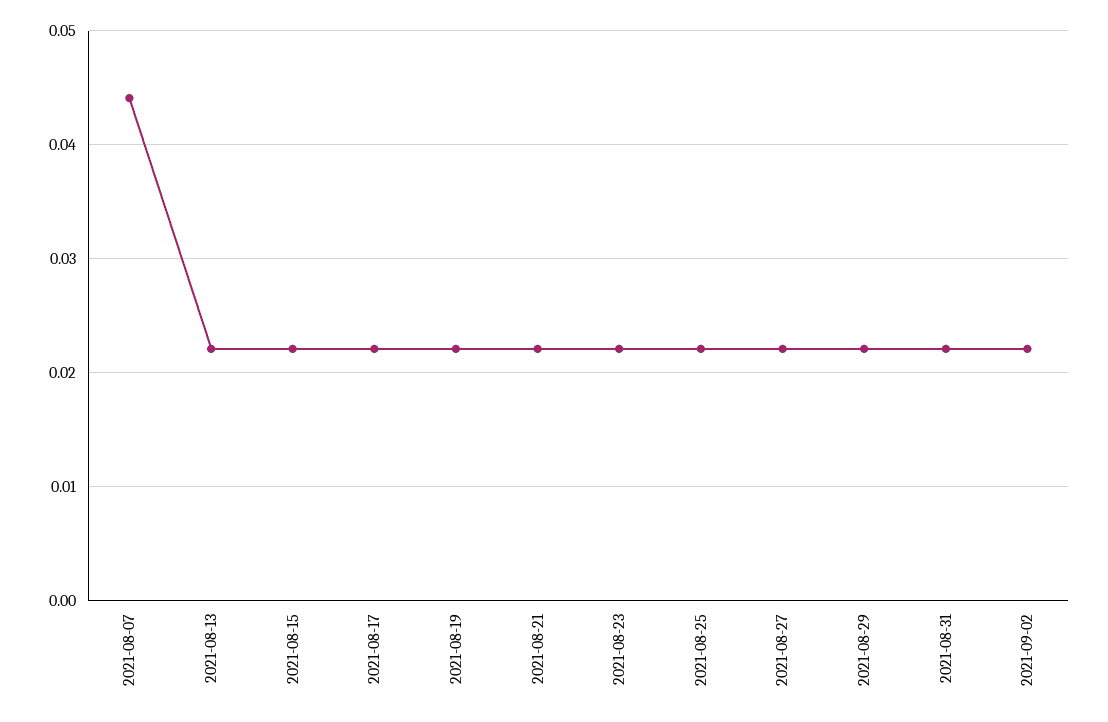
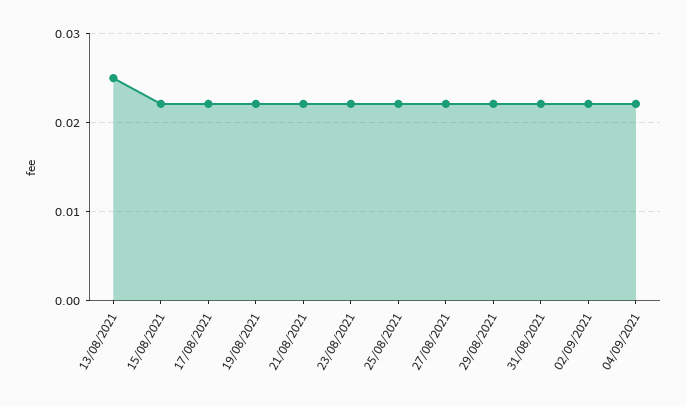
2021-08-07: 0.044 -> none
2021-08-13: 0.022 -> 0.025
04/09/2021: none -> 0.022

